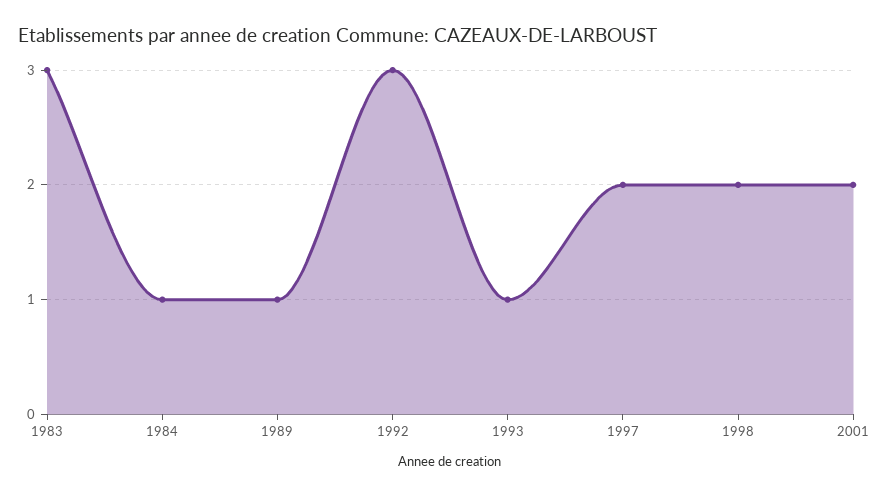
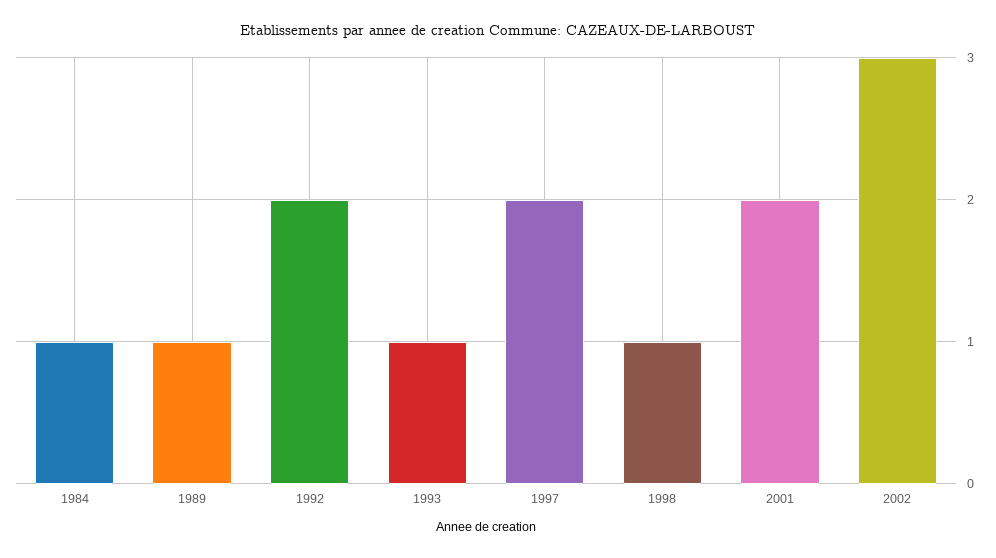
1983: 3 -> none
1992: 3 -> 2
1998: 2 -> 1
2002: none -> 3

